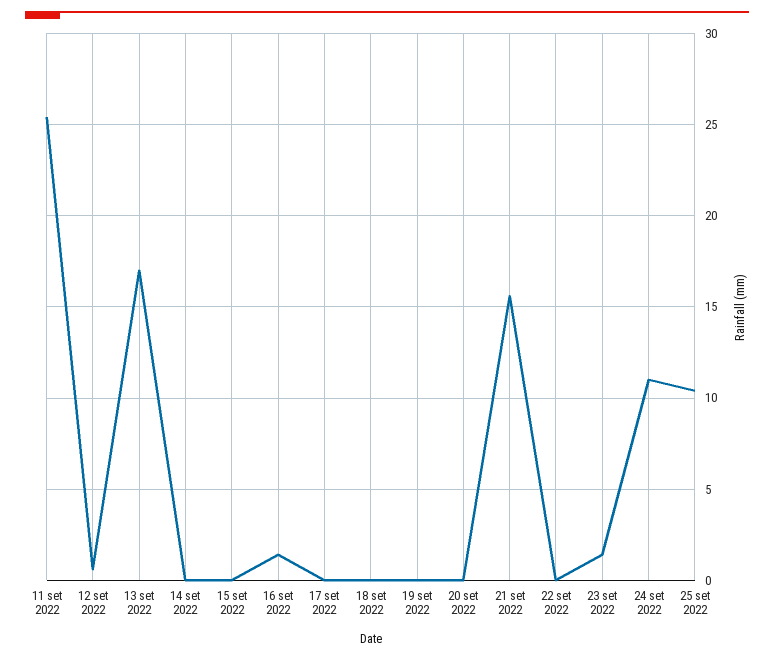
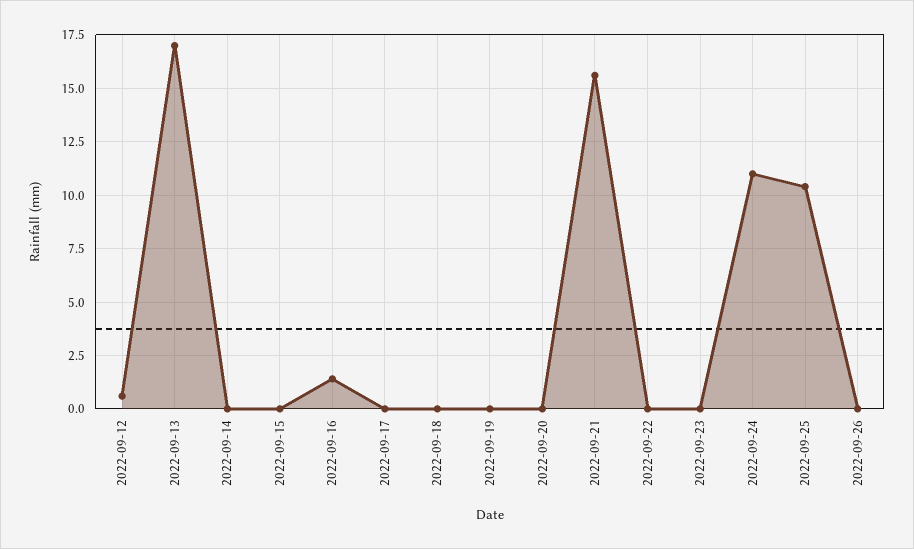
11 set 2022: 25.5 -> none
23 set 2022: 1.5 -> 0
2022-09-26: none -> 0

